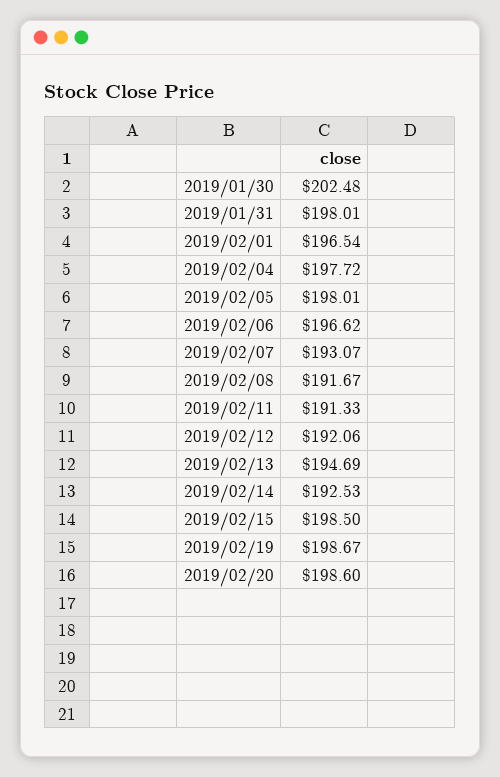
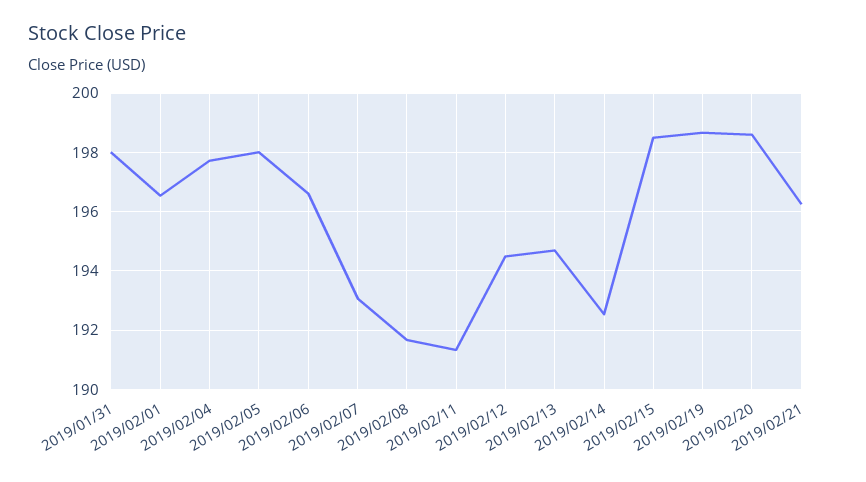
2019/01/30: 202.48 -> none
2019/02/12: 192.06 -> 194.5
2019/02/21: none -> 196.25

